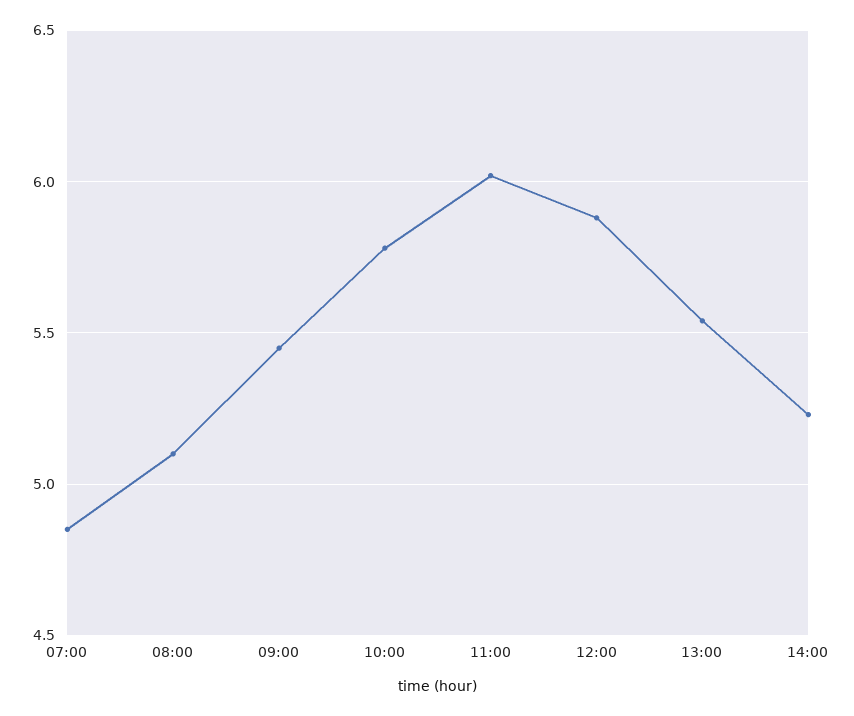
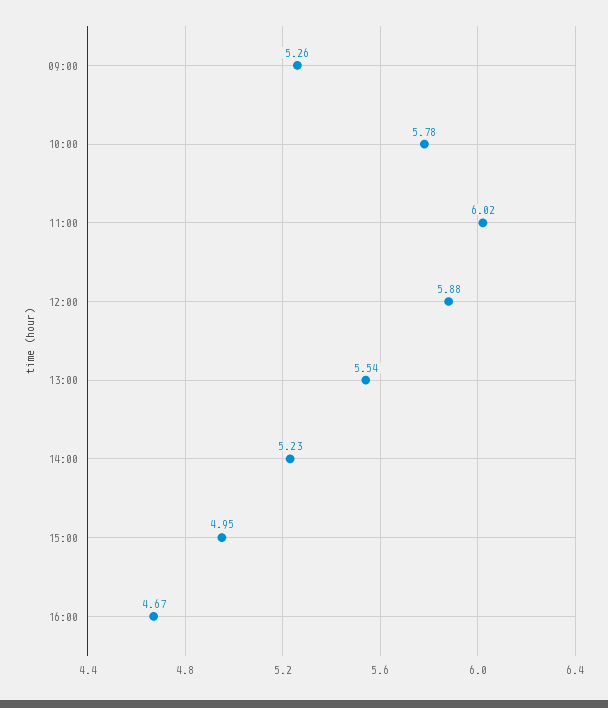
07:00: 4.85 -> none
08:00: 5.1 -> none
09:00: 5.45 -> 5.26
15:00: none -> 4.95
16:00: none -> 4.67

